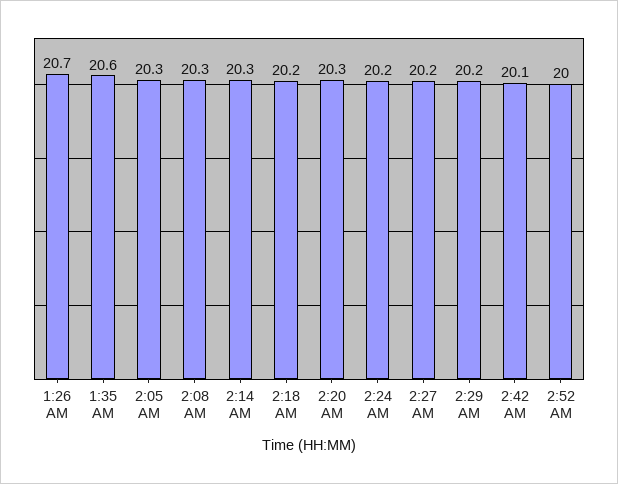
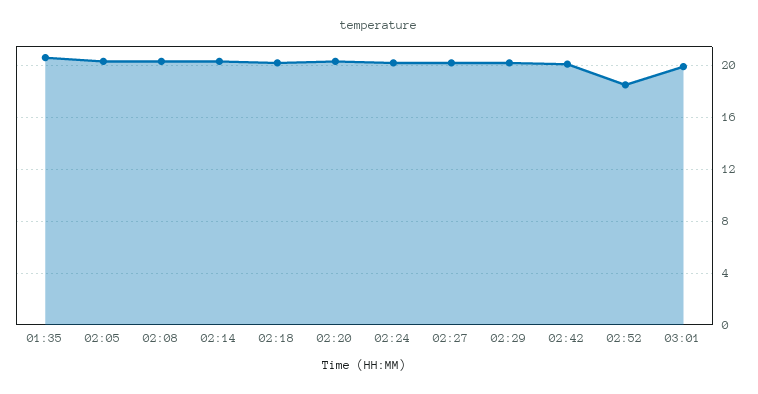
1:26 AM: 20.7 -> none
2:52 AM: 20 -> 18.5
03:01: none -> 20

